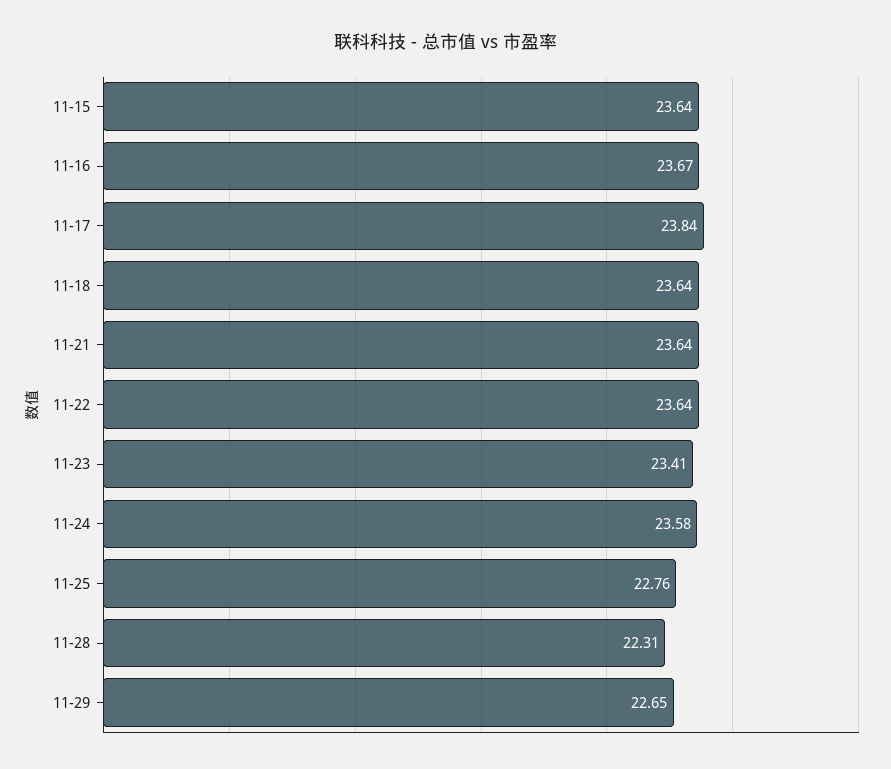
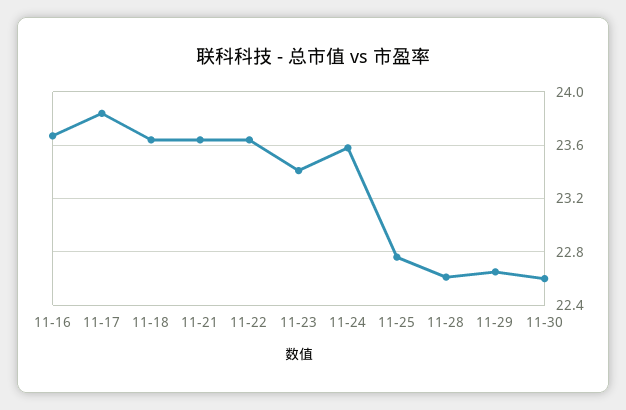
11-15: 23.64 -> none
11-28: 22.31 -> 22.6
11-30: none -> 22.6

